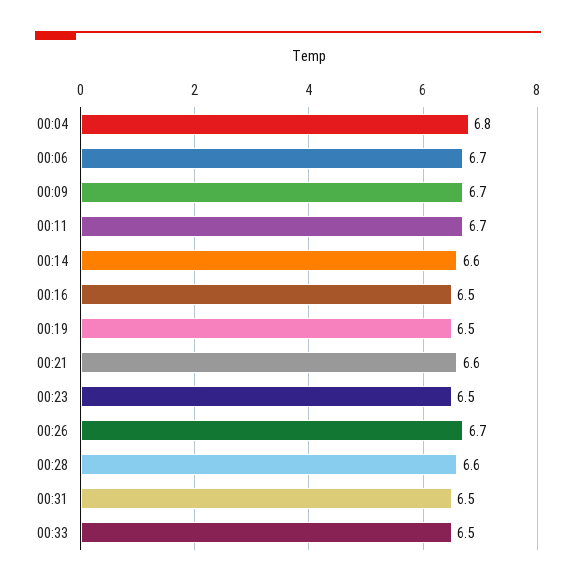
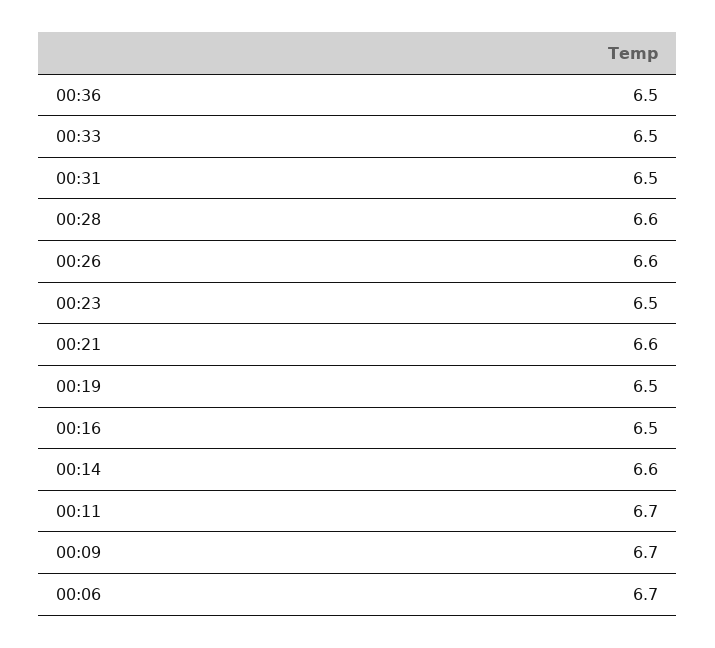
00:04: 6.8 -> none
00:26: 6.7 -> 6.6
00:36: none -> 6.5

